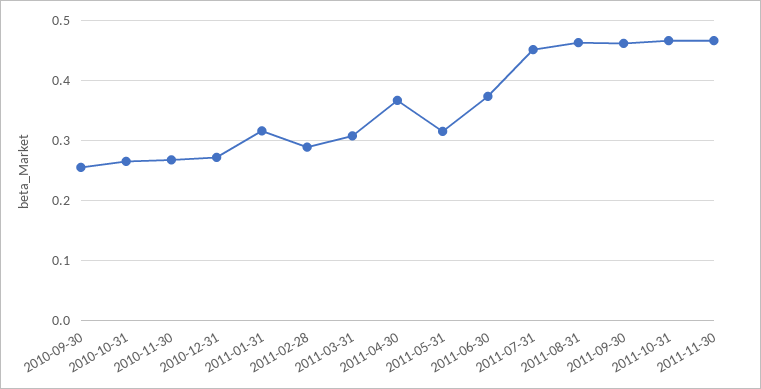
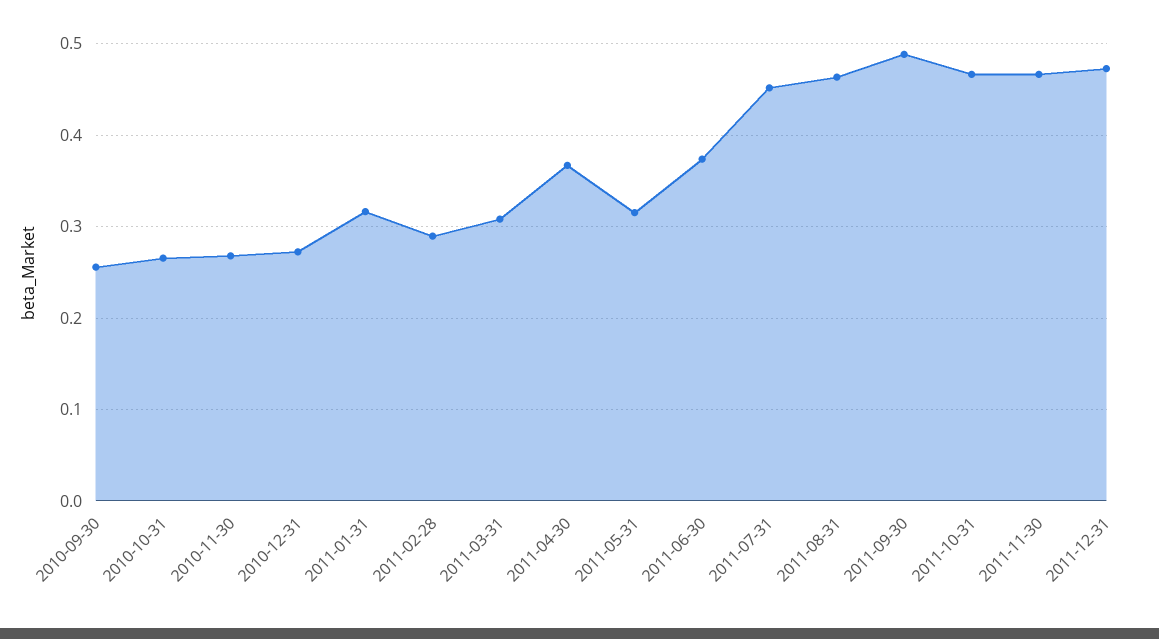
2011-09-30: 0.46 -> 0.49
2011-12-31: none -> 0.47

